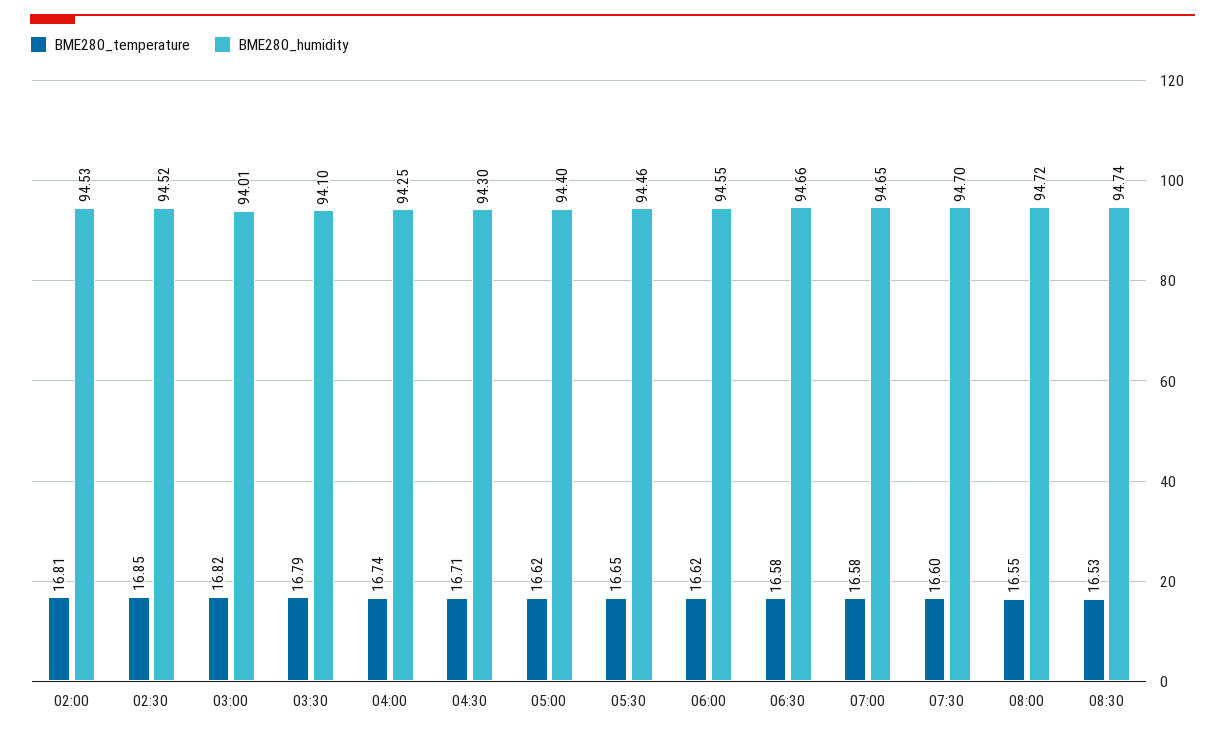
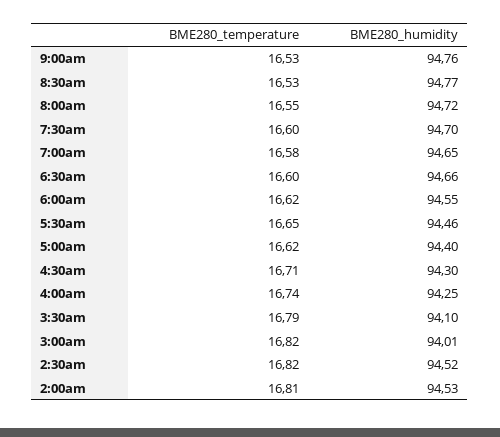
BME280_temperature, 02:30: 16.85 -> 16.82
BME280_temperature, 06:30: 16.58 -> 16.6
BME280_humidity, 08:30: 94.74 -> 94.77
BME280_temperature, 9:00am: none -> 16.53
BME280_humidity, 9:00am: none -> 94.76

